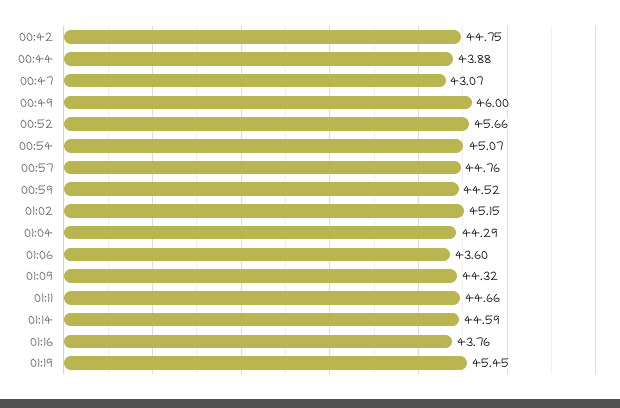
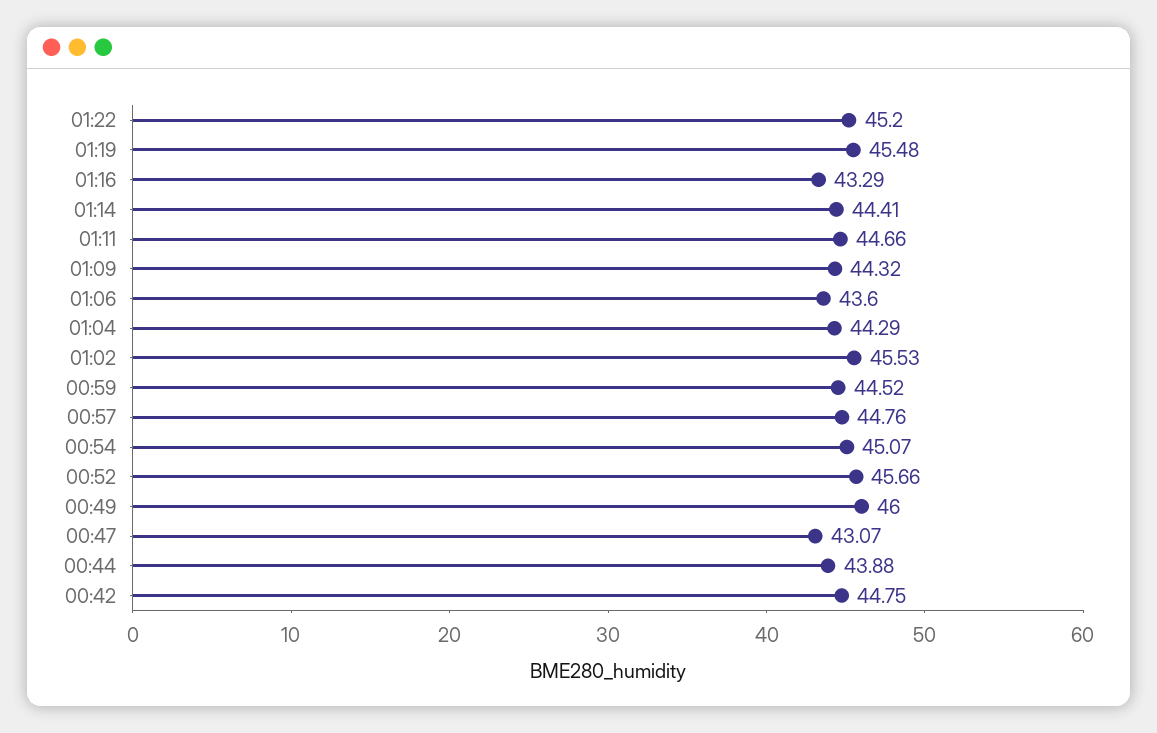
01:02: 45.15 -> 45.53
01:14: 44.59 -> 44.41
01:16: 43.76 -> 43.29
01:19: 45.45 -> 45.48
01:22: none -> 45.2

